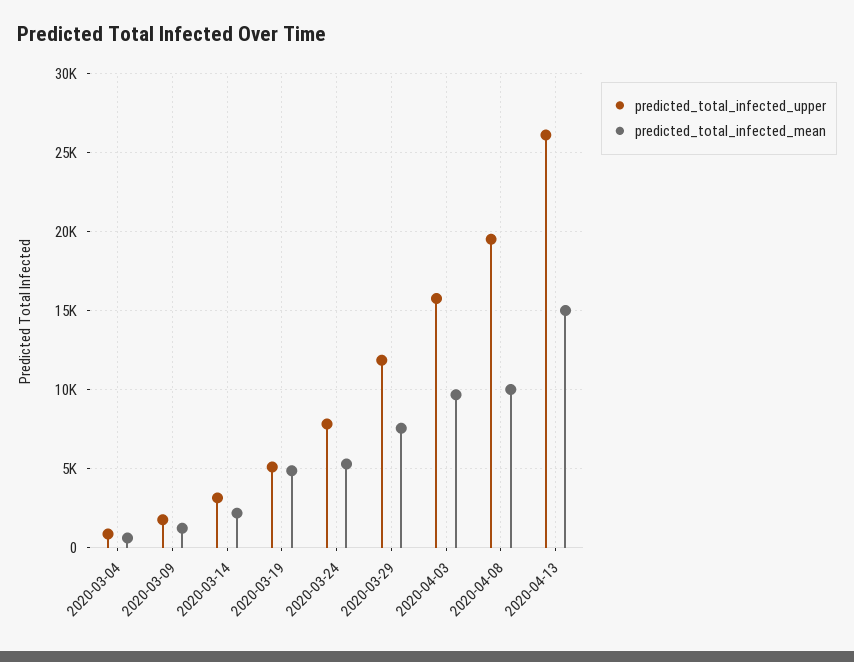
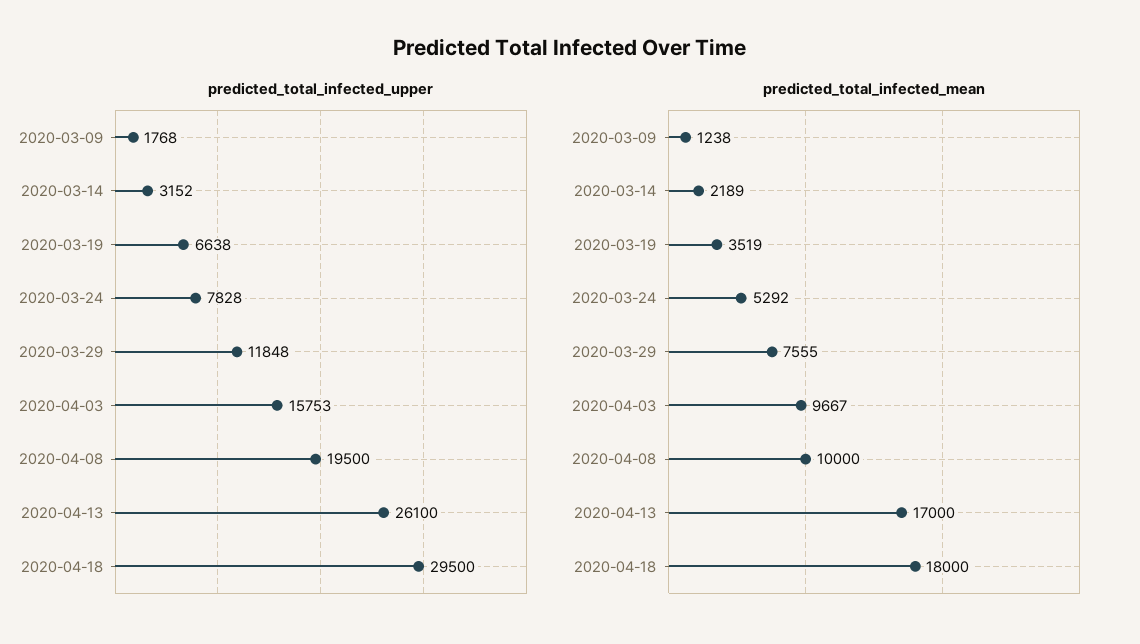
predicted_total_infected_upper, 2020-03-04: 1000 -> none
predicted_total_infected_mean, 2020-03-04: 500 -> none
predicted_total_infected_upper, 2020-03-19: 5000 -> 6638
predicted_total_infected_mean, 2020-03-19: 5000 -> 3519
predicted_total_infected_mean, 2020-04-13: 15000 -> 17000
predicted_total_infected_upper, 2020-04-18: none -> 29500
predicted_total_infected_mean, 2020-04-18: none -> 18000

